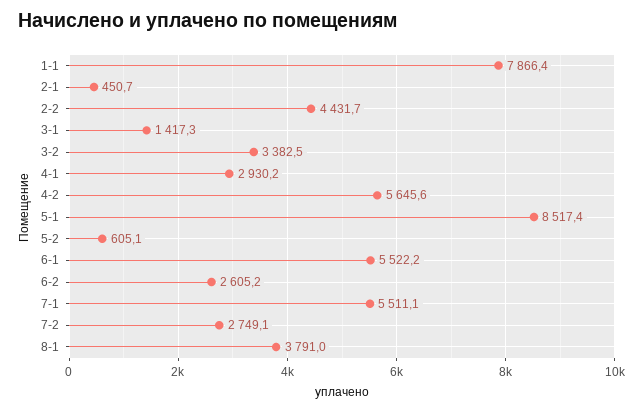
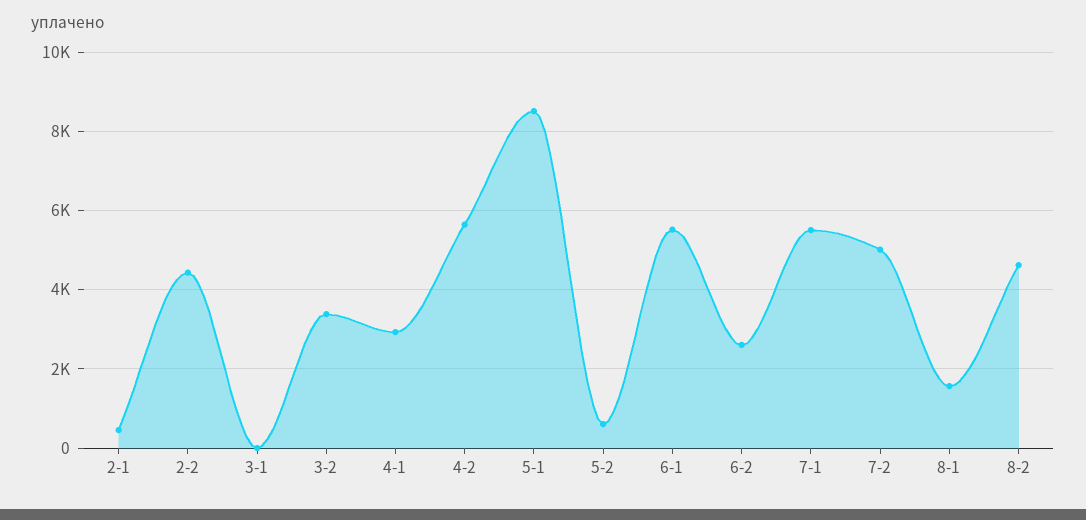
1-1: 7866.4 -> none
3-1: 1417.3 -> 0
7-2: 2749.1 -> 5000
8-1: 3791 -> 1600
8-2: none -> 4600

